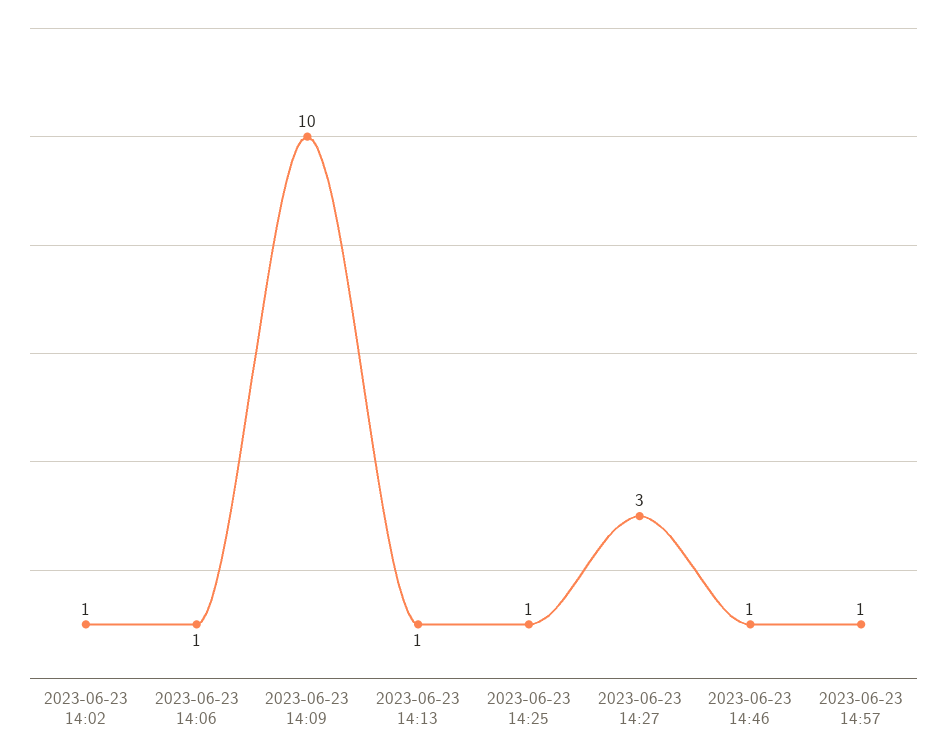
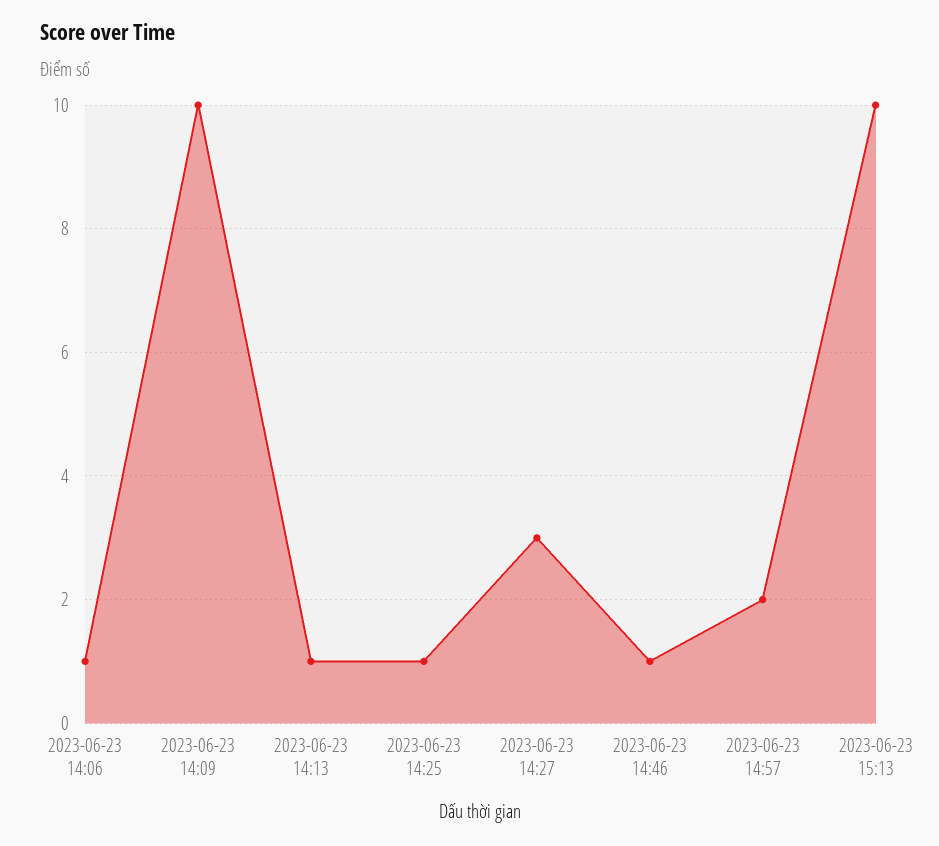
2023-06-23 14:02: 1 -> none
2023-06-23 14:57: 1 -> 2
2023-06-23 15:13: none -> 10

